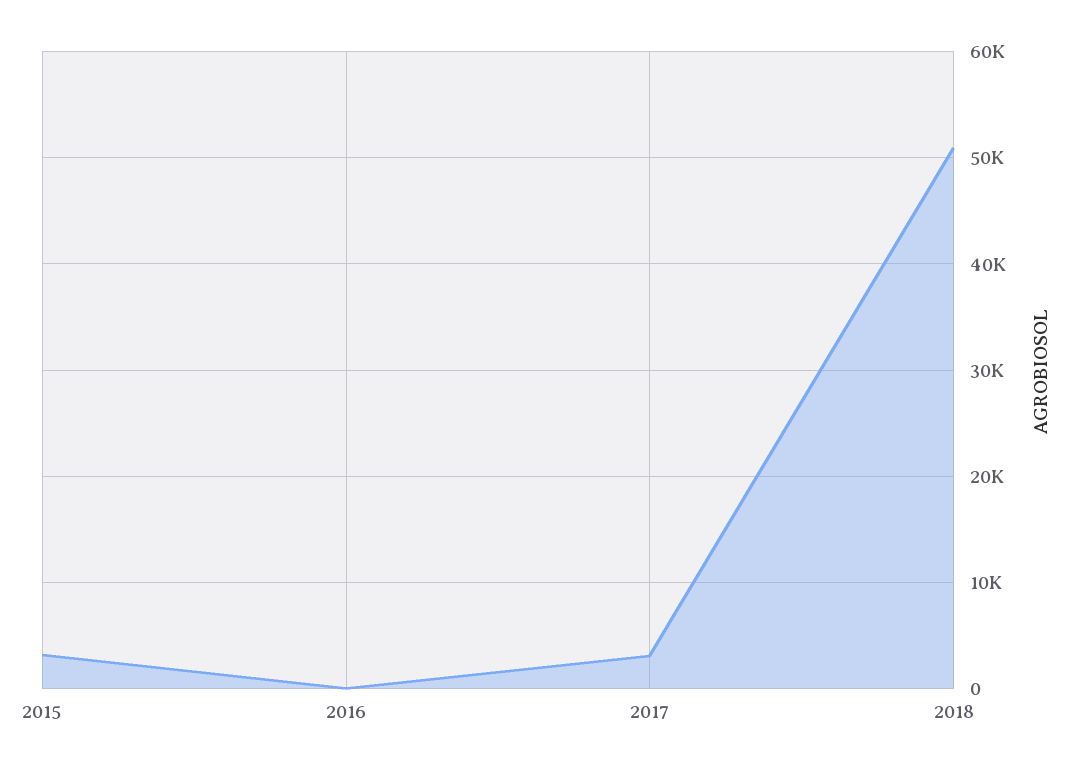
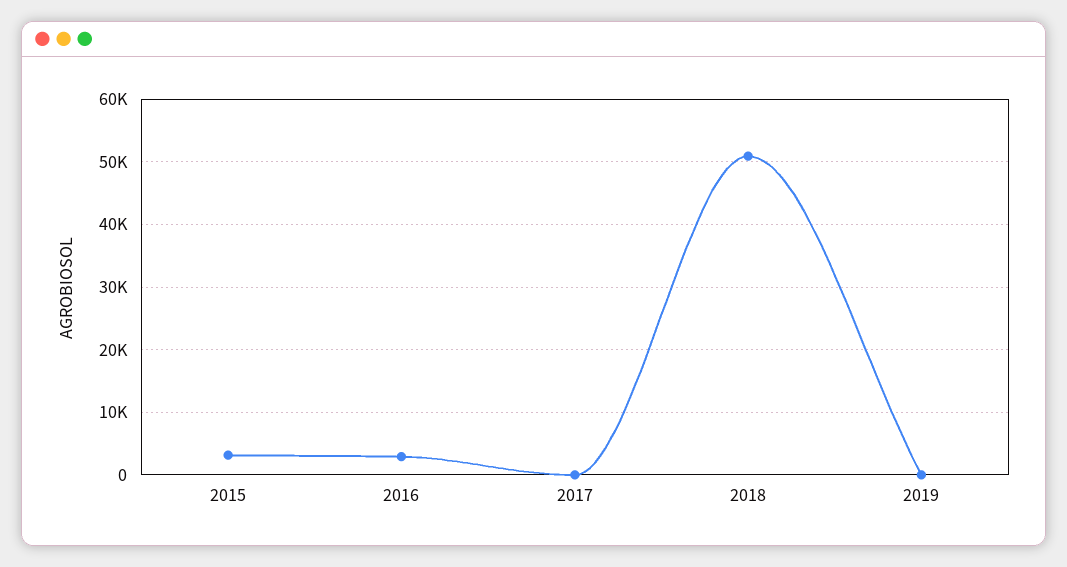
2016: 0 -> 3000
2017: 3000 -> 0
2019: none -> 0

